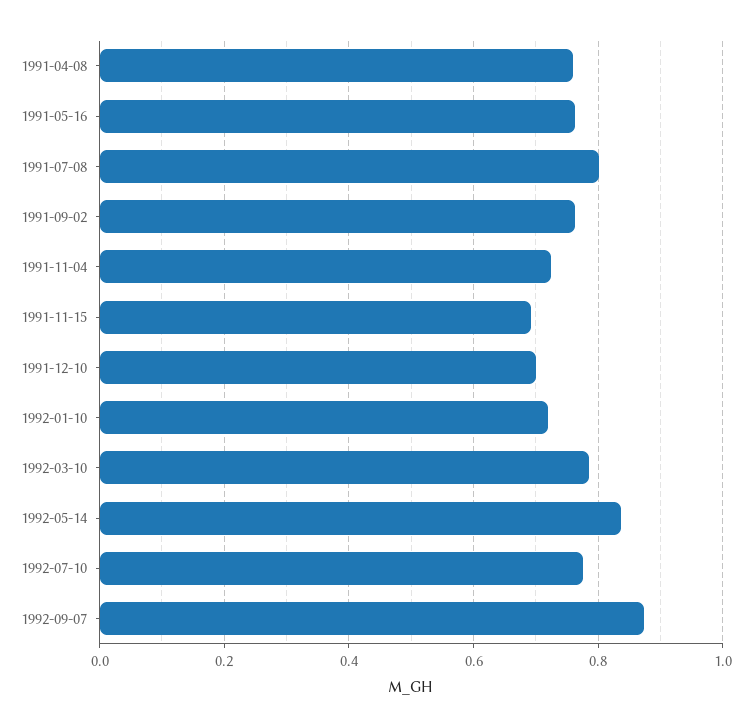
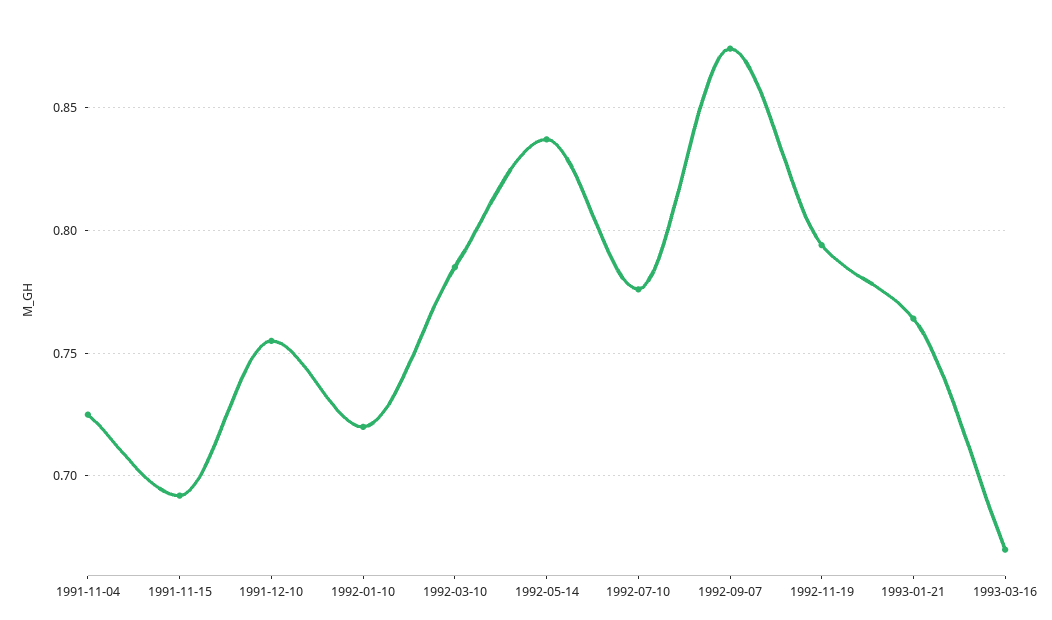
1991-04-08: 0.76 -> none
1991-05-16: 0.76 -> none
1991-07-08: 0.8 -> none
1991-09-02: 0.76 -> none
1991-12-10: 0.7 -> 0.755
1992-11-19: none -> 0.795
1993-01-21: none -> 0.765
1993-03-16: none -> 0.67

